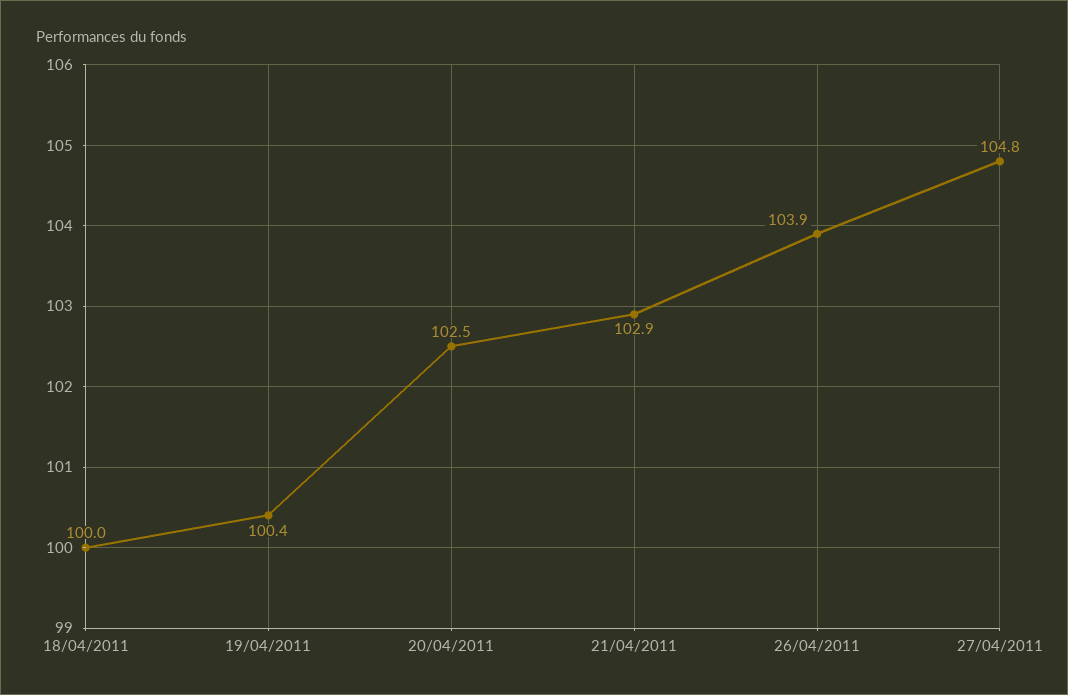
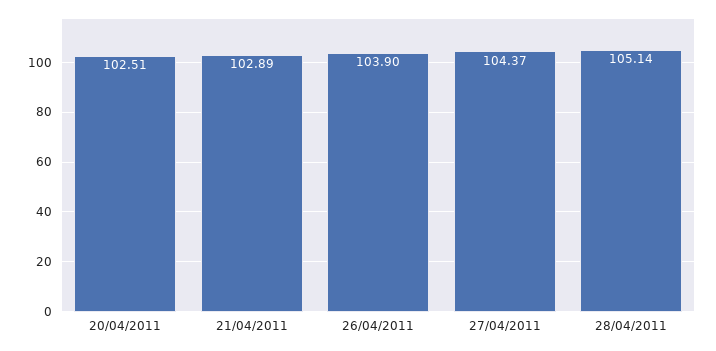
18/04/2011: 100 -> none
19/04/2011: 100.4 -> none
27/04/2011: 104.8 -> 104.37
28/04/2011: none -> 105.14

